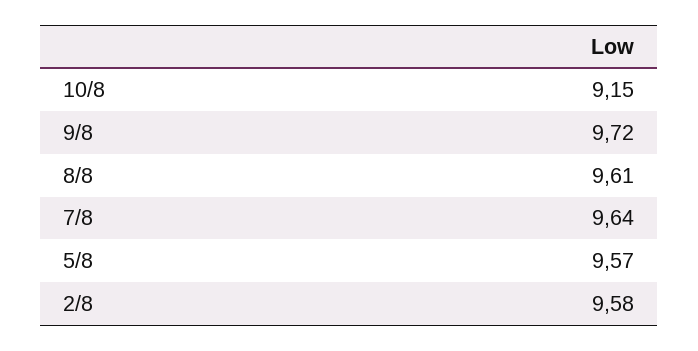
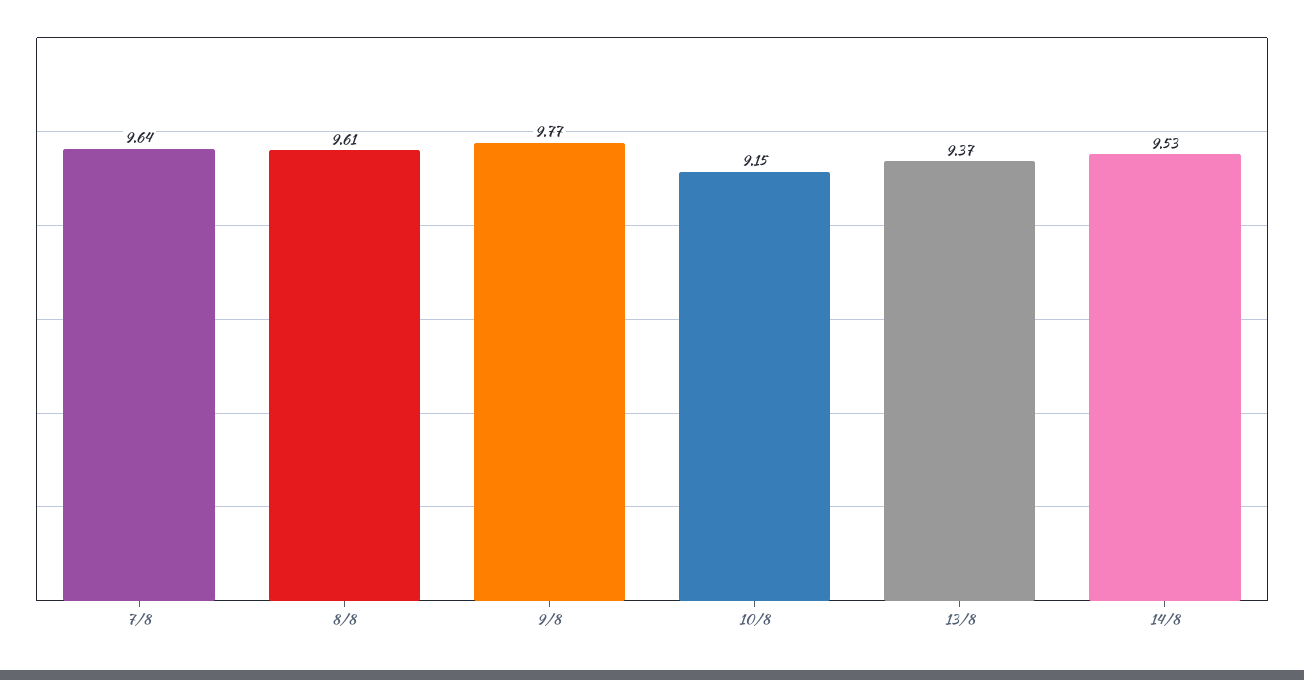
9/8: 9.72 -> 9.77
5/8: 9.57 -> none
2/8: 9.58 -> none
13/8: none -> 9.37
14/8: none -> 9.53

